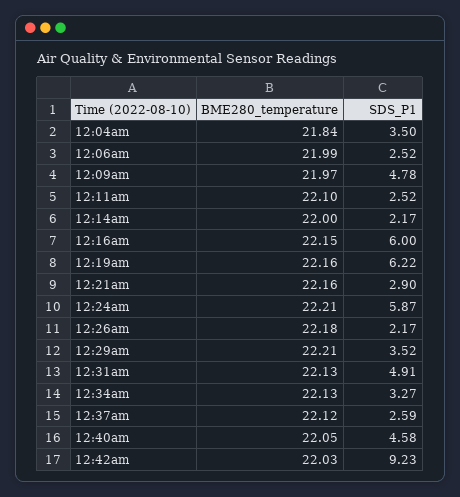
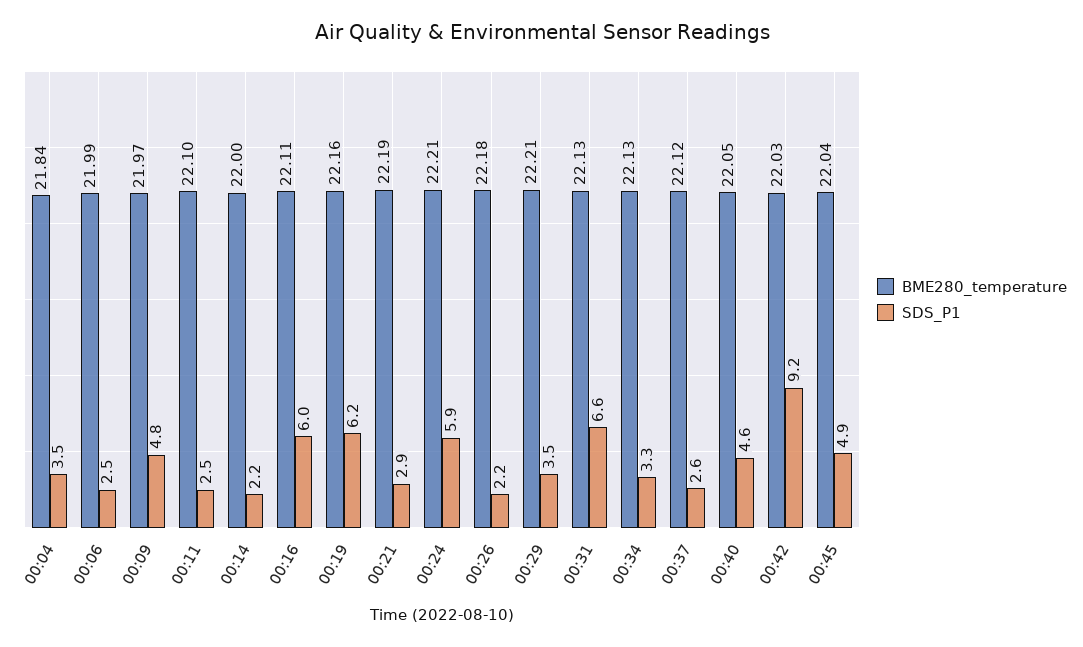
BME280_temperature, 12:16am: 22.15 -> 22.11
BME280_temperature, 12:21am: 22.16 -> 22.19
SDS_P1, 12:31am: 4.91 -> 6.6
BME280_temperature, 00:45: none -> 22.04
SDS_P1, 00:45: none -> 4.9

